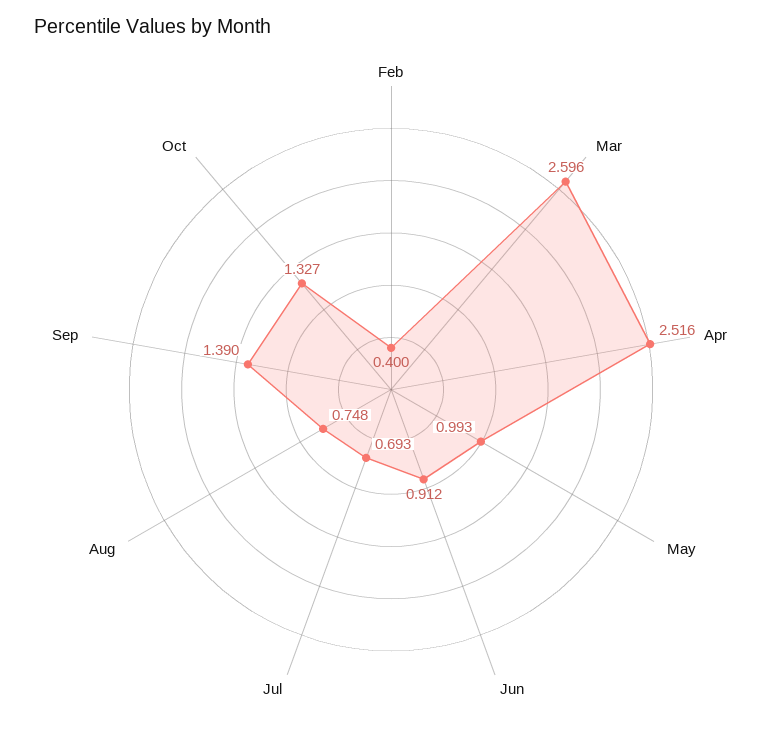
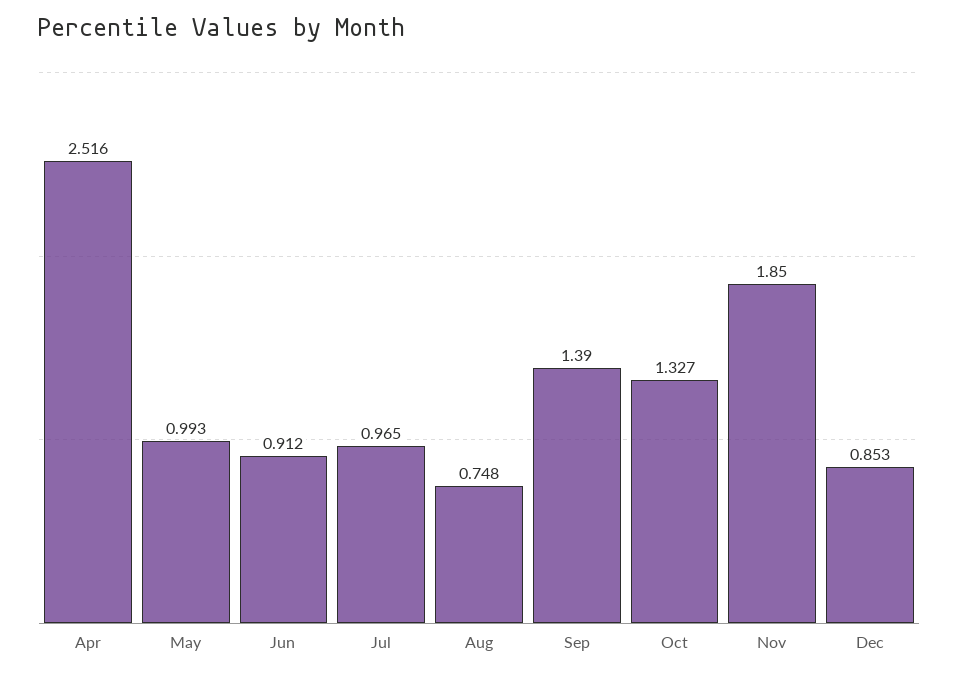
Feb: 0.4 -> none
Mar: 2.596 -> none
Jul: 0.693 -> 0.965
Nov: none -> 1.85
Dec: none -> 0.853

